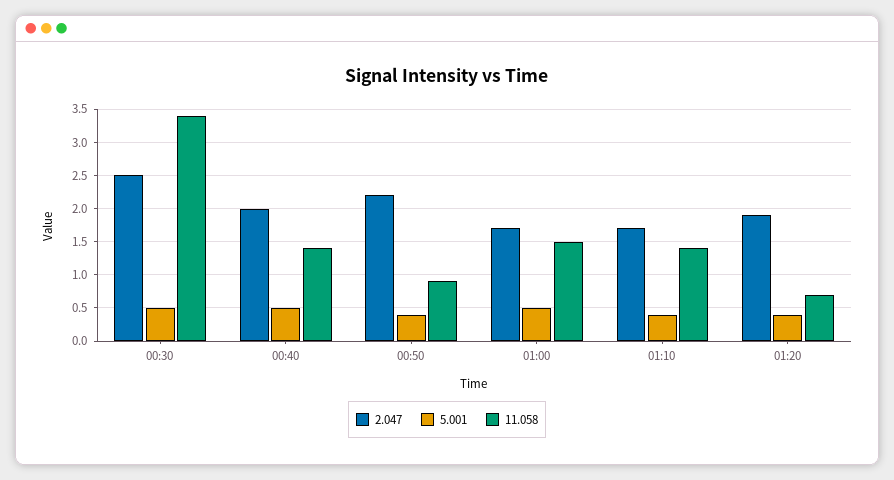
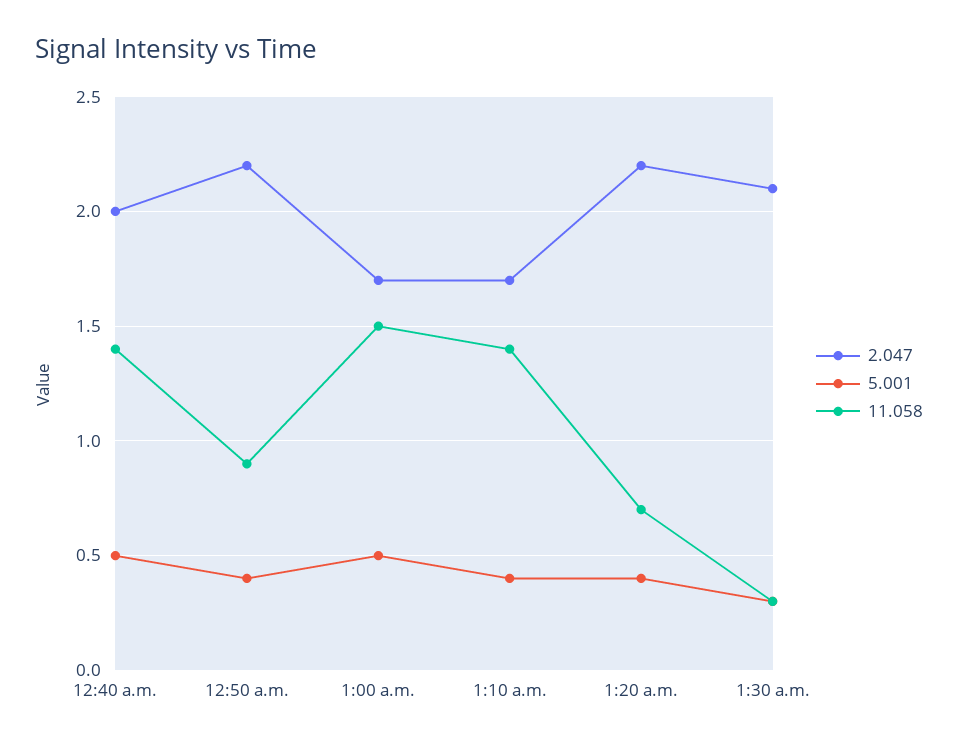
2.047, 00:30: 2.5 -> none
5.001, 00:30: 0.5 -> none
11.058, 00:30: 3.4 -> none
2.047, 01:20: 1.9 -> 2.2
2.047, 1:30 a.m.: none -> 2.1
5.001, 1:30 a.m.: none -> 0.3
11.058, 1:30 a.m.: none -> 0.3

